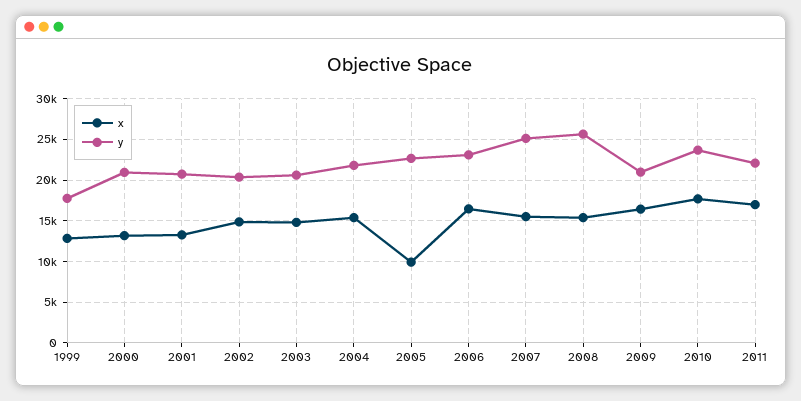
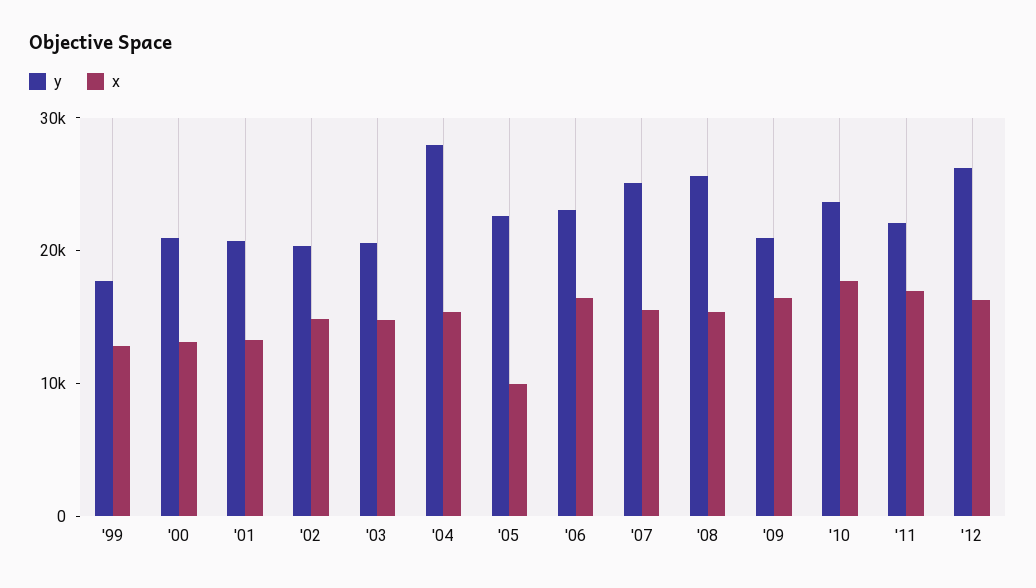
y, 2004: 22000 -> 28000
y, '12: none -> 26000
x, '12: none -> 16000

